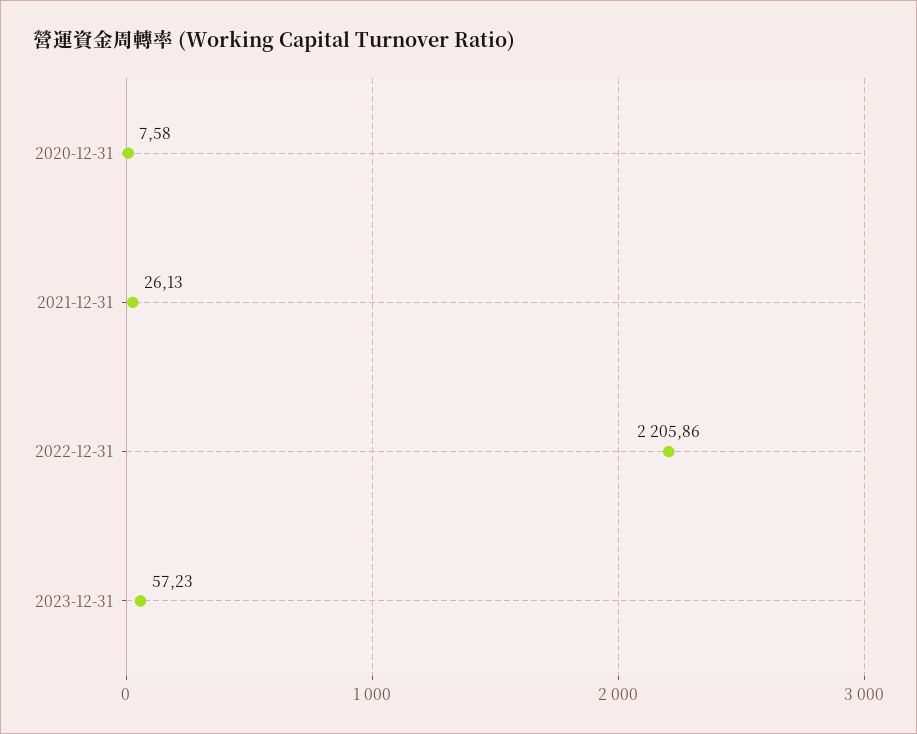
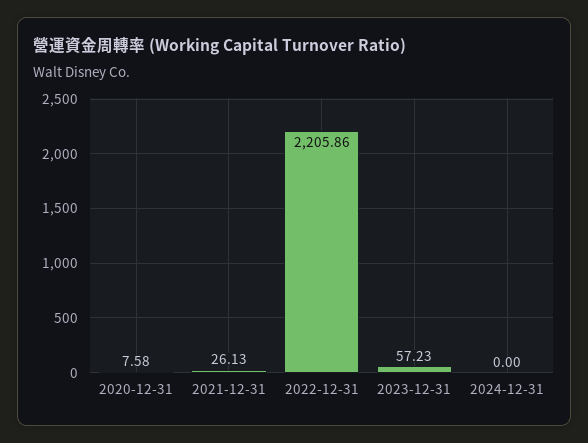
2024-12-31: none -> 0

